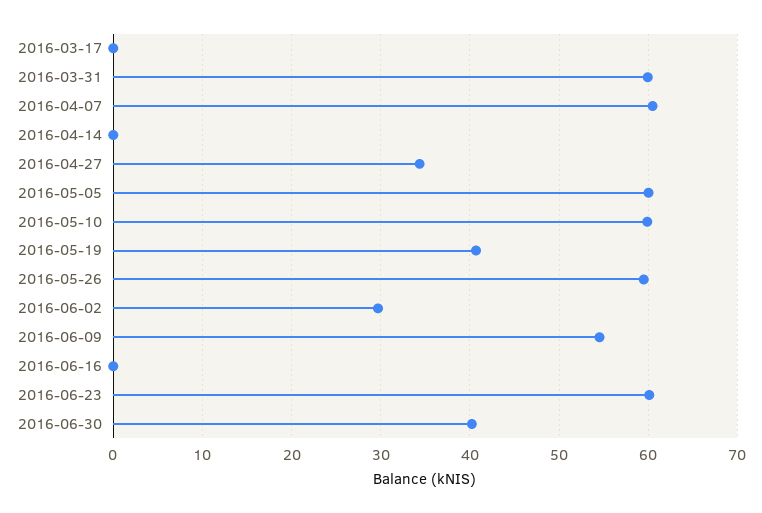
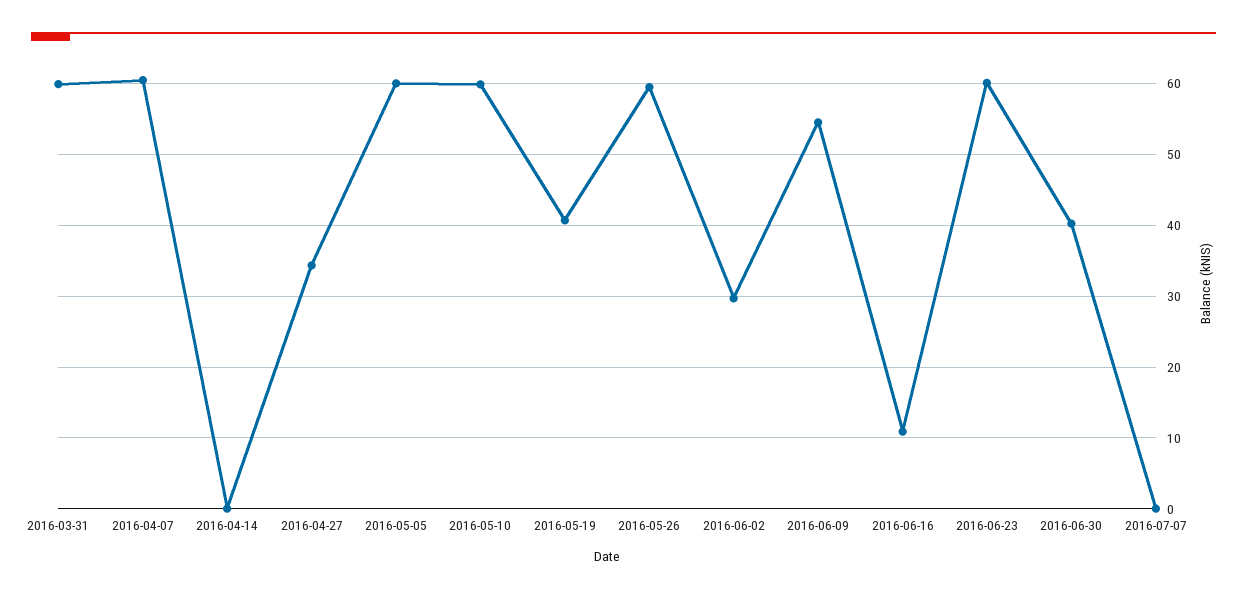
2016-03-17: 0 -> none
2016-06-16: 0 -> 11
2016-07-07: none -> 0

